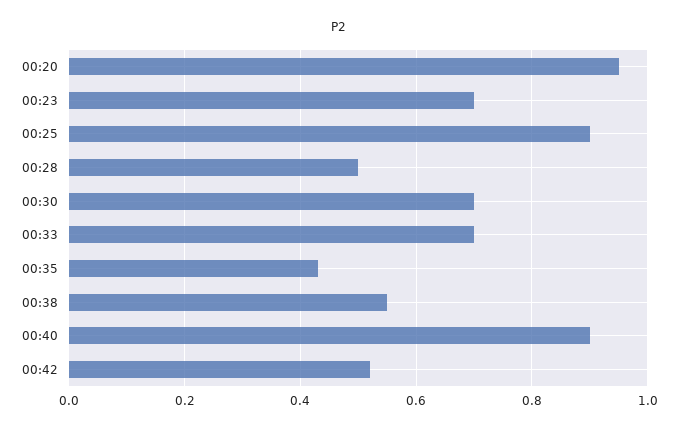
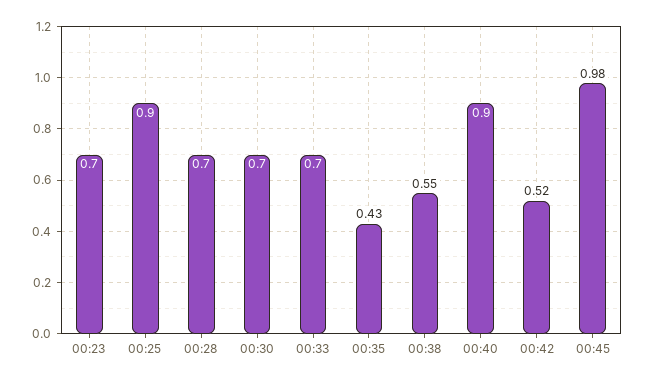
00:20: 0.95 -> none
00:28: 0.5 -> 0.7
00:45: none -> 0.98

